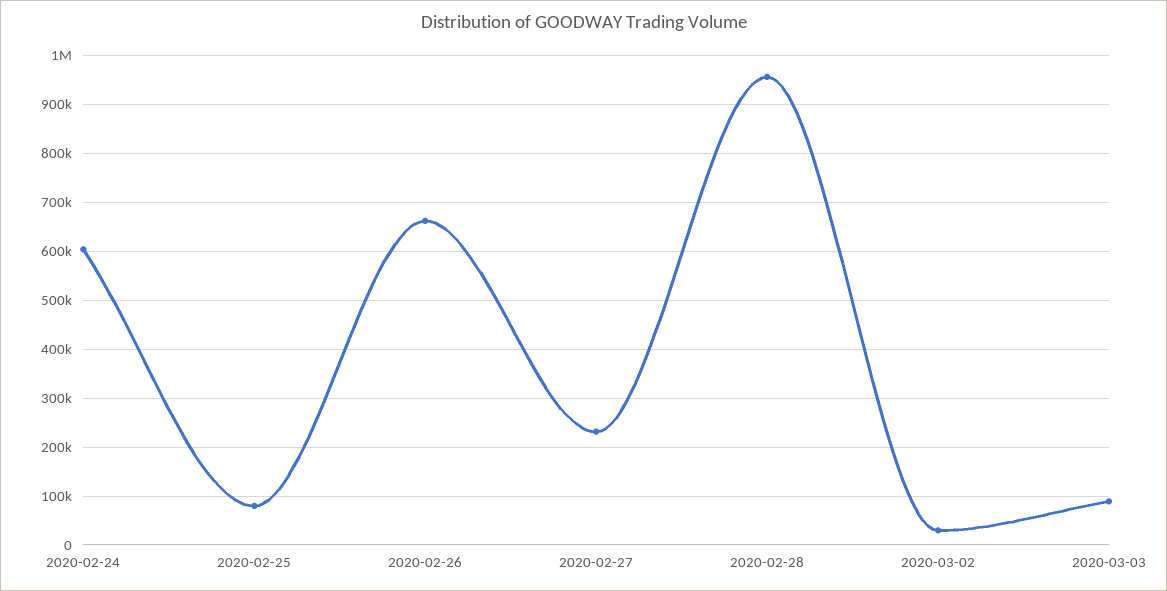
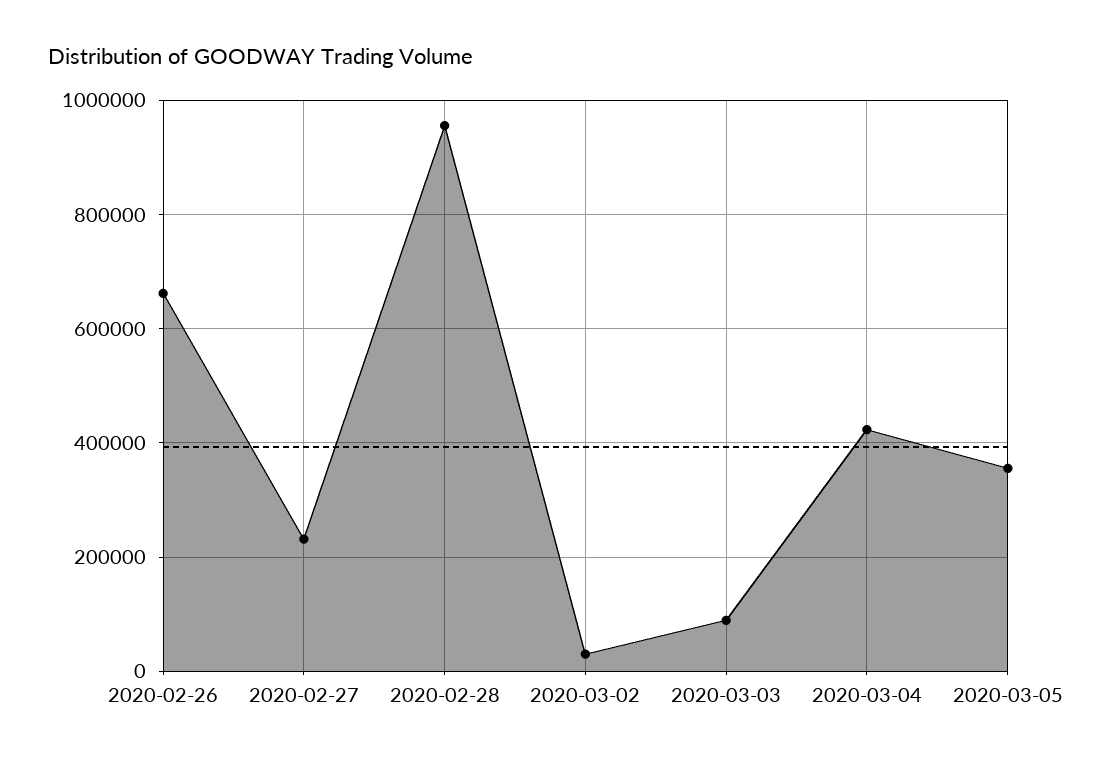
2020-02-24: 600000 -> none
2020-02-25: 80000 -> none
2020-03-04: none -> 420000
2020-03-05: none -> 360000

